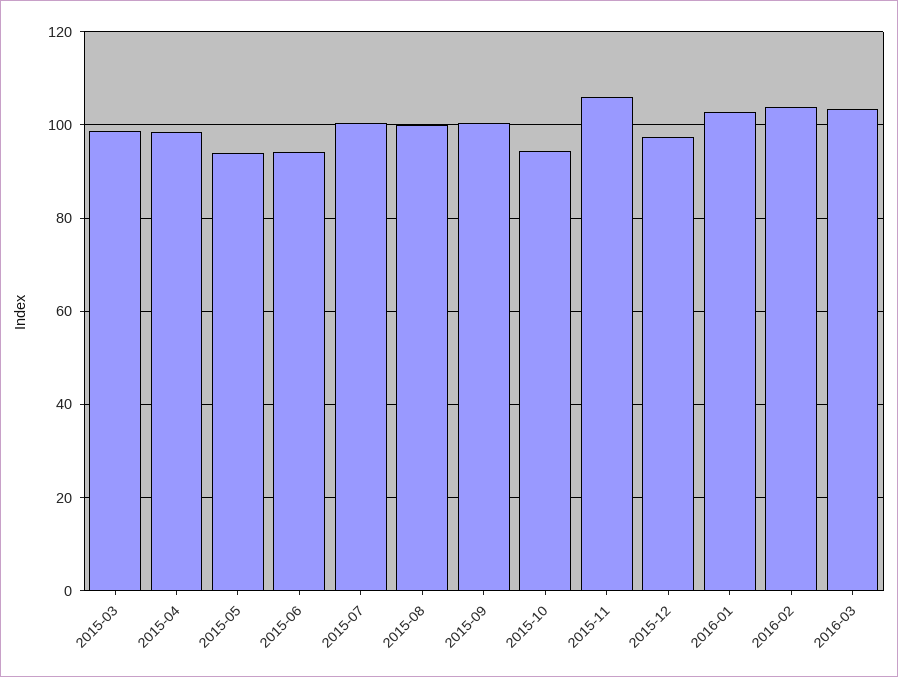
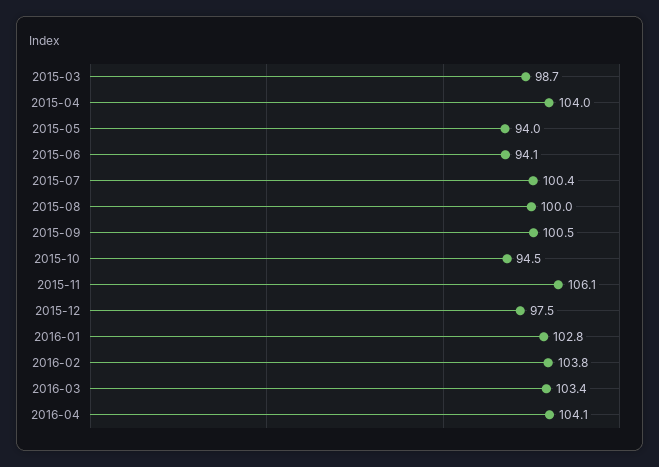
2015-04: 98 -> 104
2016-04: none -> 104.1

